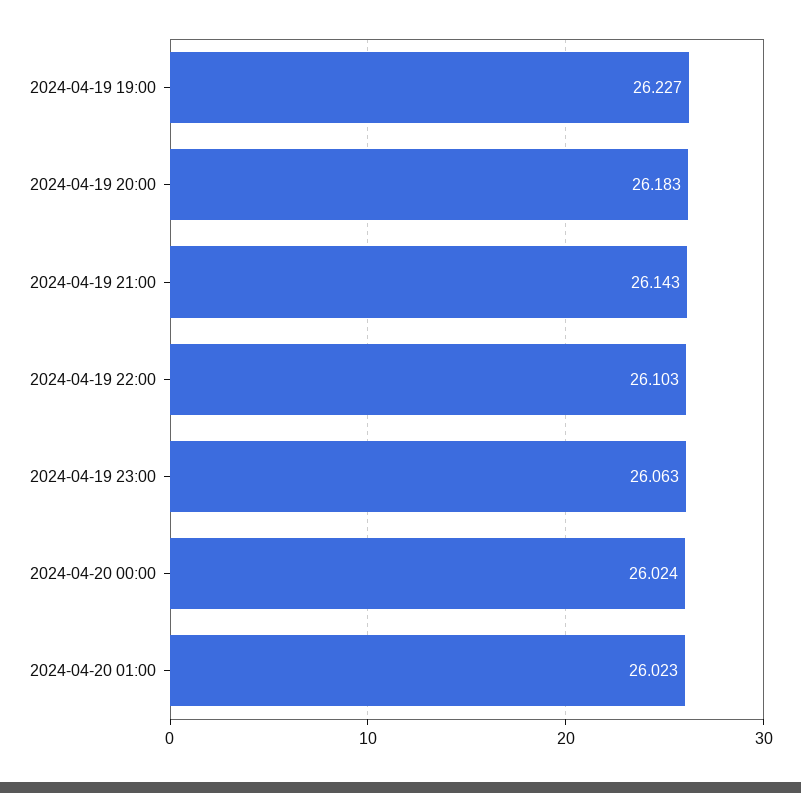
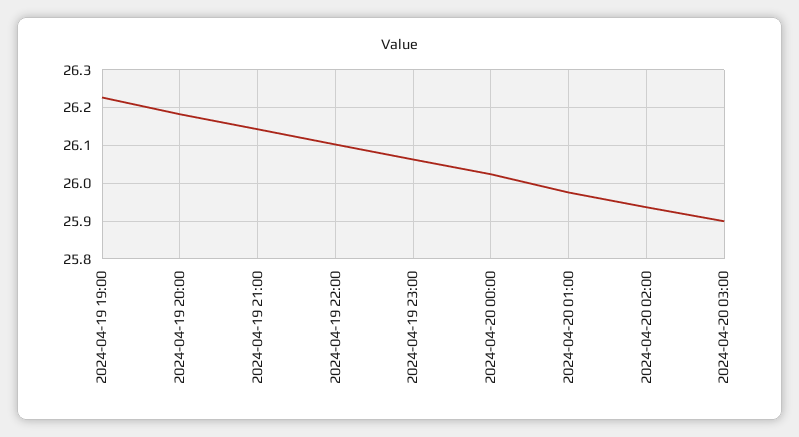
2024-04-20 01:00: 26.023 -> 25.98
2024-04-20 02:00: none -> 25.94
2024-04-20 03:00: none -> 25.9

